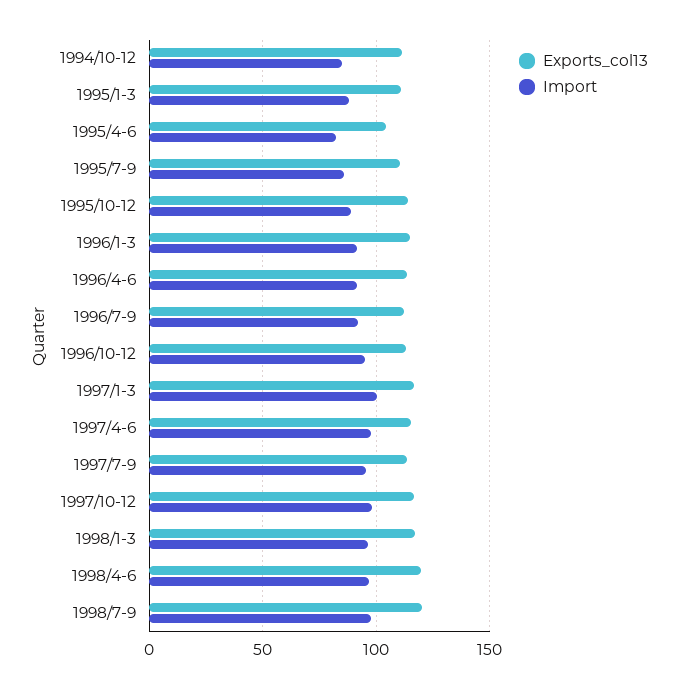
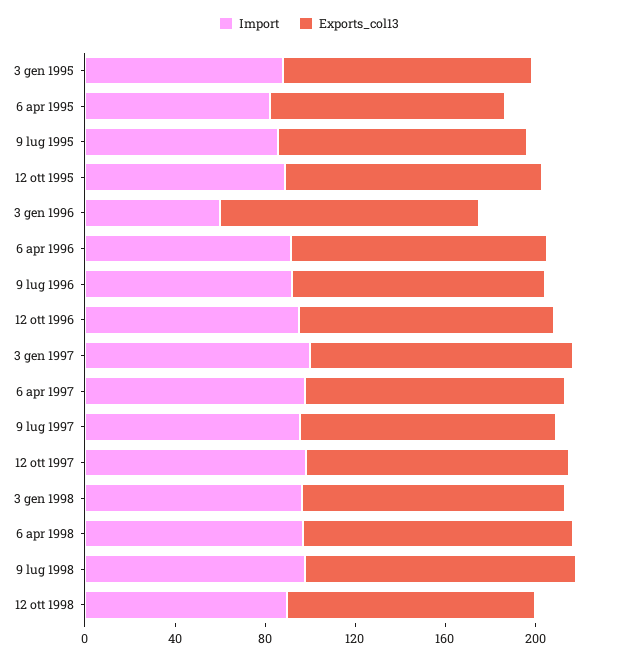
Exports_col13, 1994/10-12: 110 -> none
Import, 1994/10-12: 85 -> none
Import, 1996/1-3: 90 -> 60
Import, 12 ott 1998: none -> 90
Exports_col13, 12 ott 1998: none -> 110

